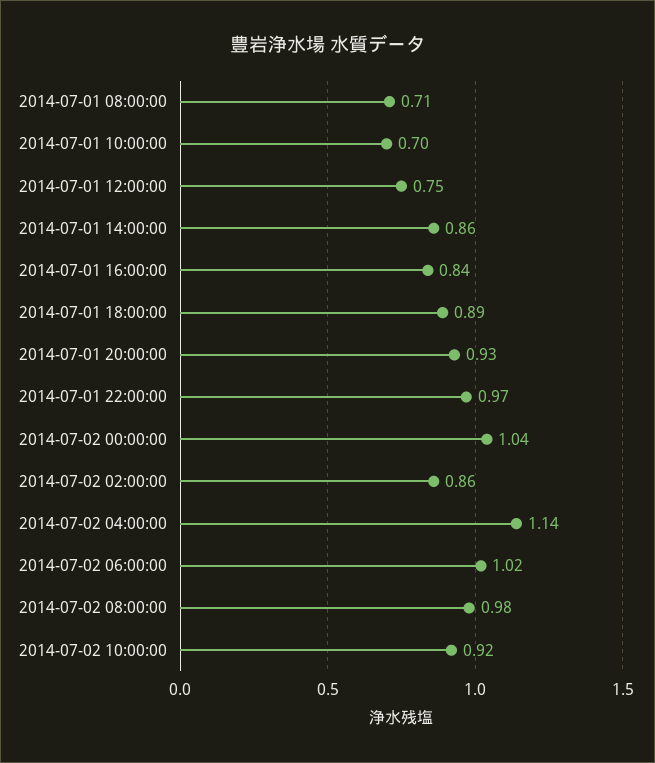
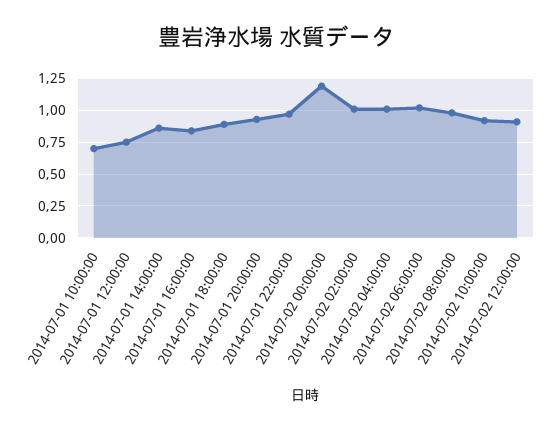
2014-07-01 08:00:00: 0.71 -> none
2014-07-02 00:00:00: 1.04 -> 1.2
2014-07-02 02:00:00: 0.86 -> 1
2014-07-02 04:00:00: 1.14 -> 1
2014-07-02 12:00:00: none -> 0.9

